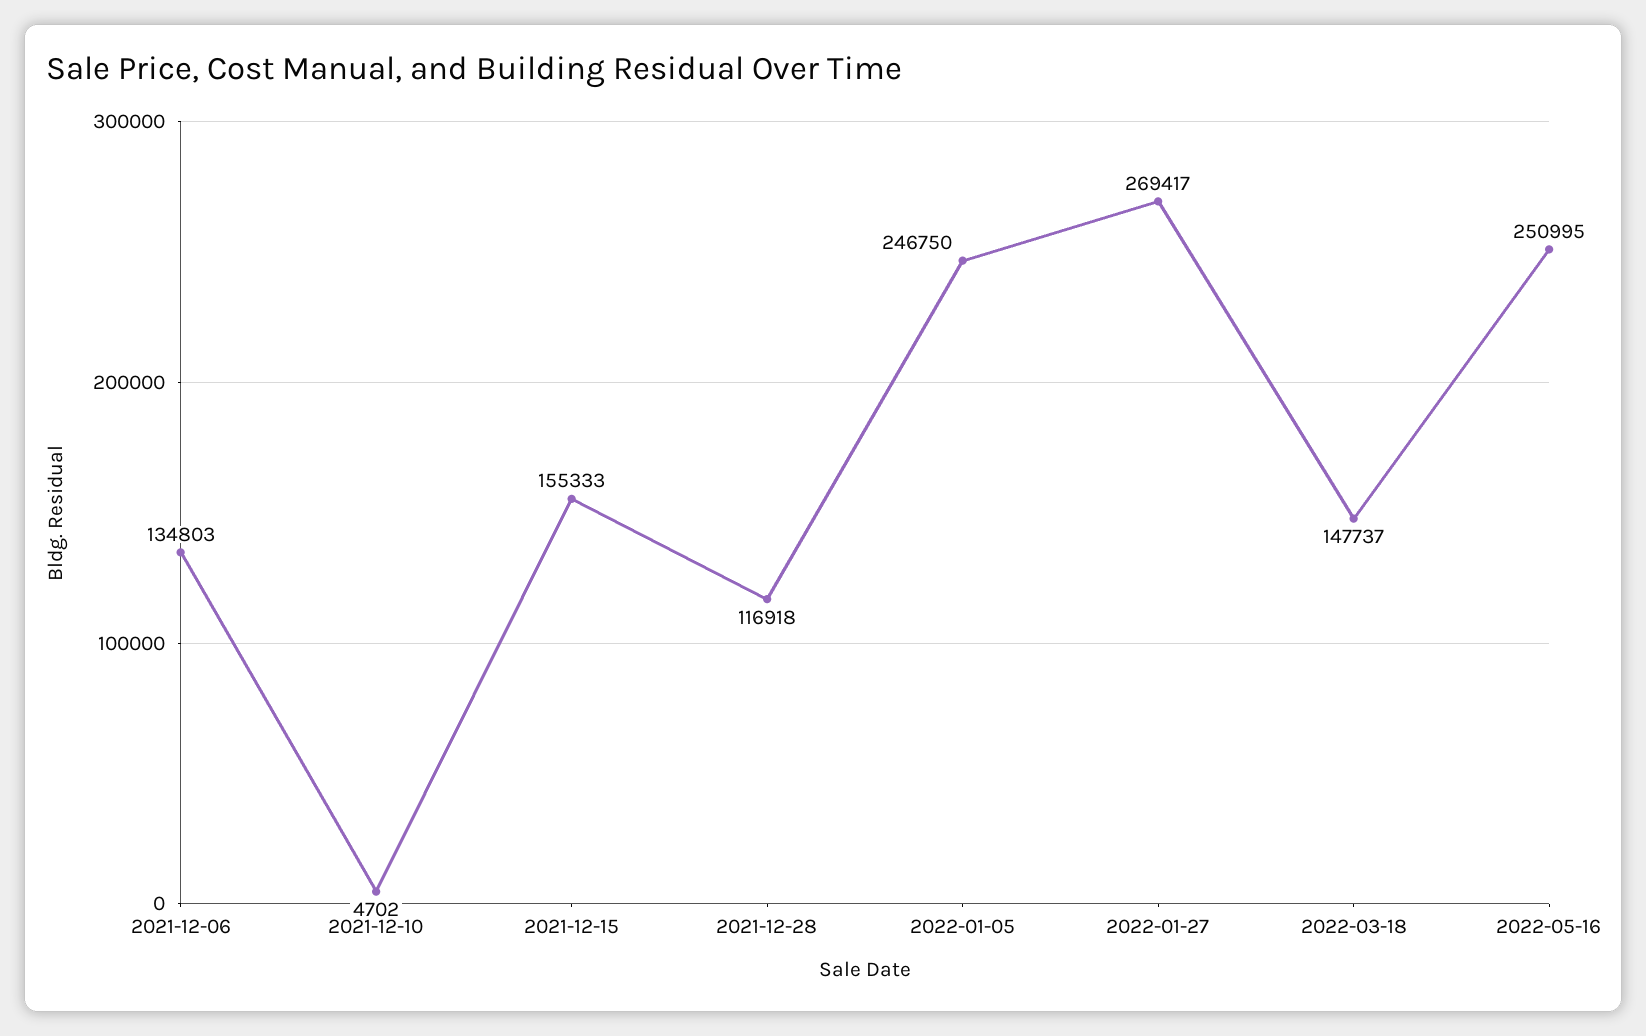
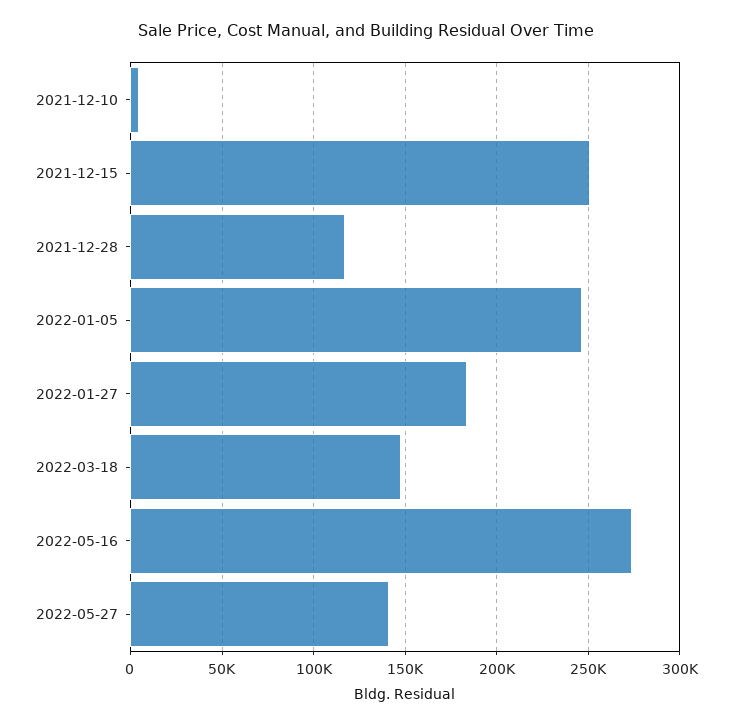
2021-12-06: 134803 -> none
2021-12-15: 155333 -> 250000
2022-01-27: 269417 -> 185000
2022-05-16: 250995 -> 275000
2022-05-27: none -> 140000

